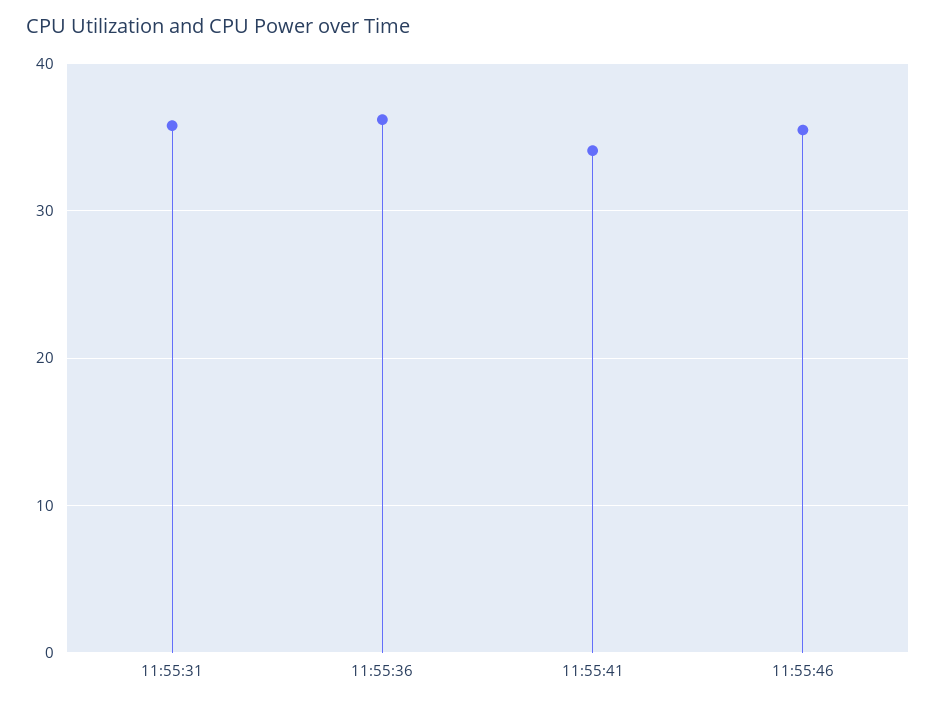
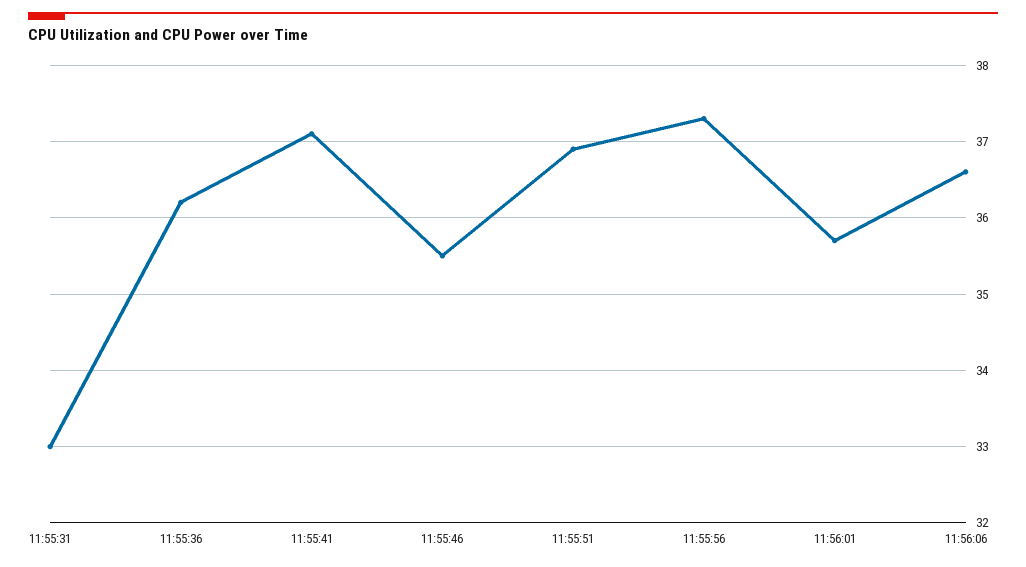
11:55:31: 36 -> 33
11:55:41: 34 -> 37.1
11:55:51: none -> 36.9
11:55:56: none -> 37.3
11:56:01: none -> 35.7
11:56:06: none -> 36.6

